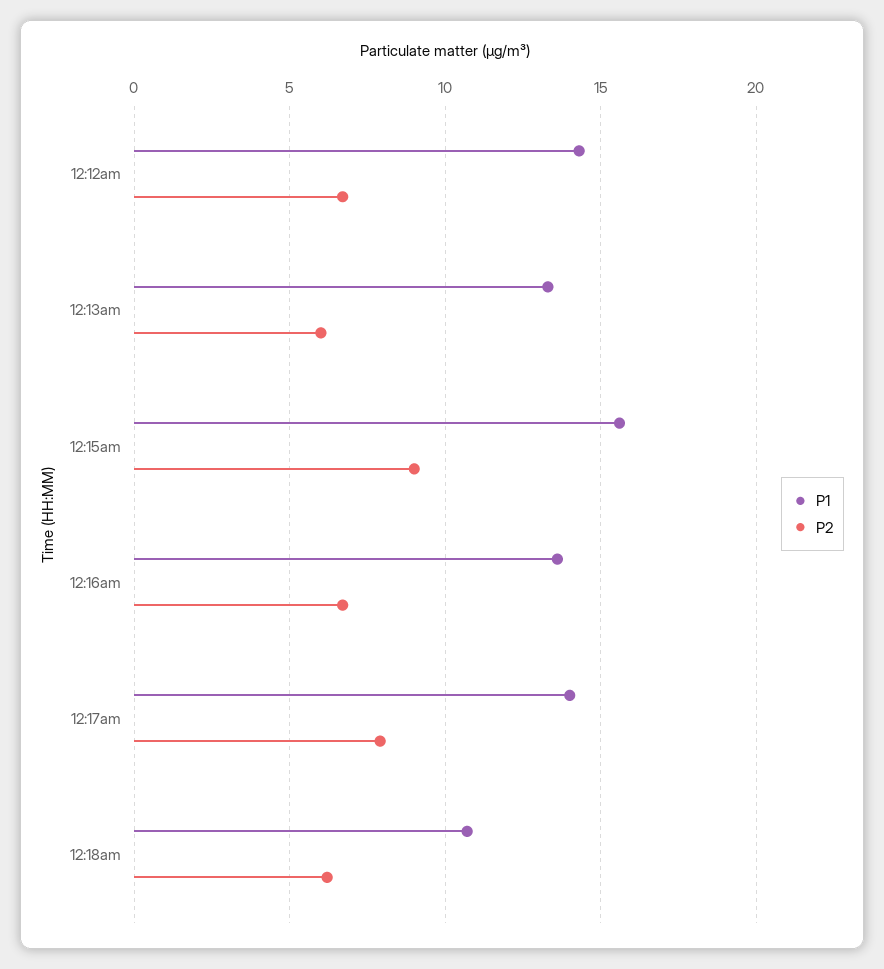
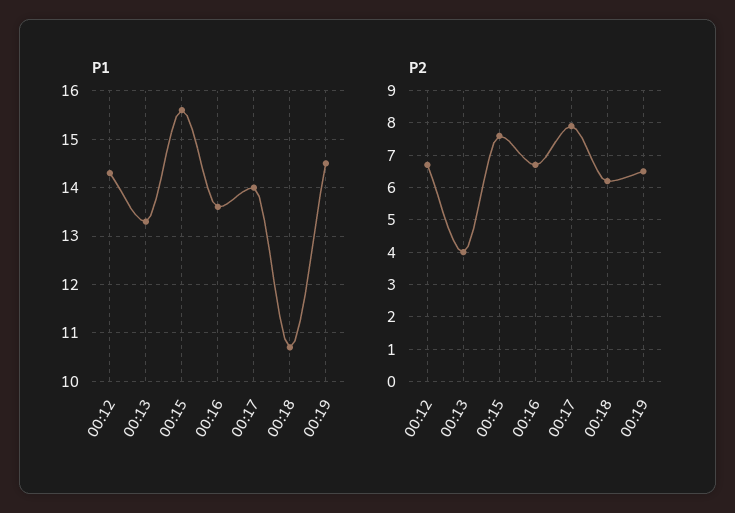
P2, 12:13am: 6 -> 4
P2, 12:15am: 9 -> 7.5
P1, 00:19: none -> 14.5
P2, 00:19: none -> 6.5

